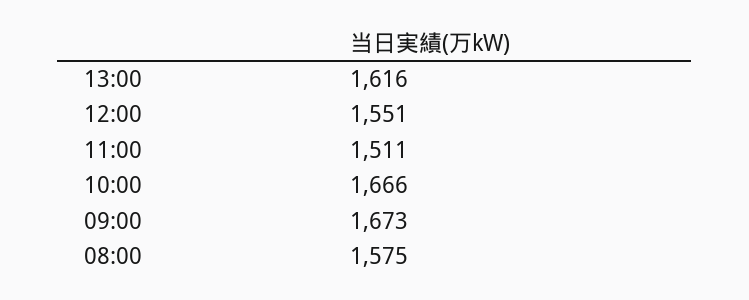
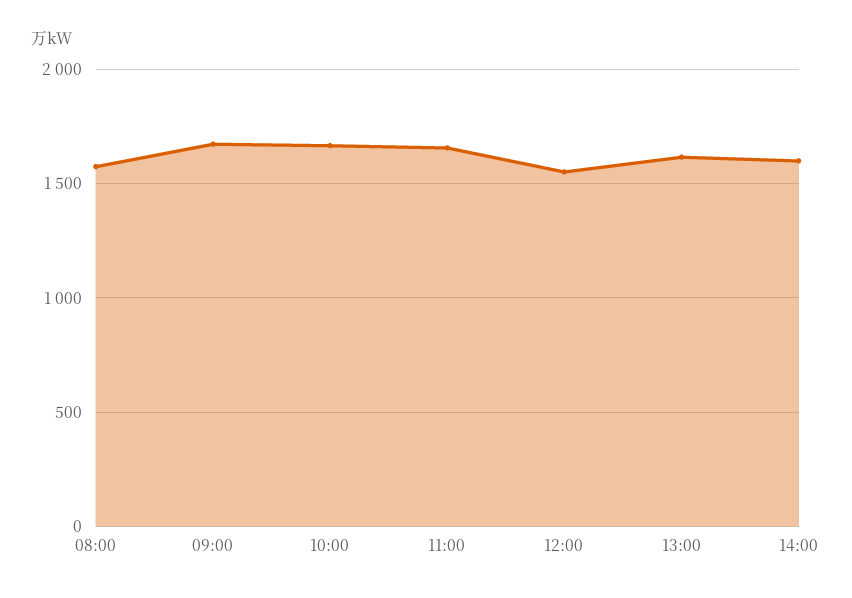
11:00: 1511 -> 1650
14:00: none -> 1600

